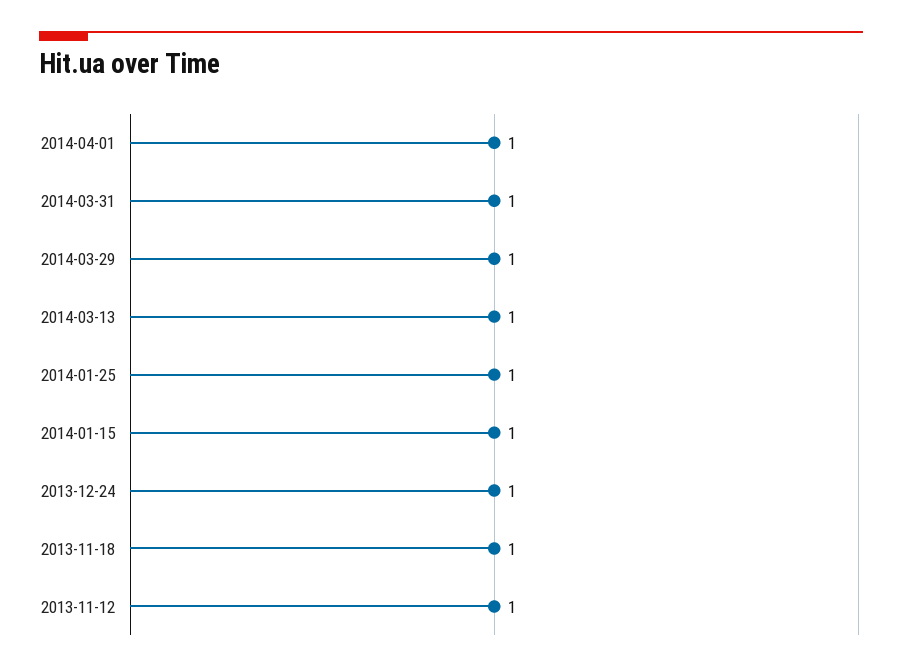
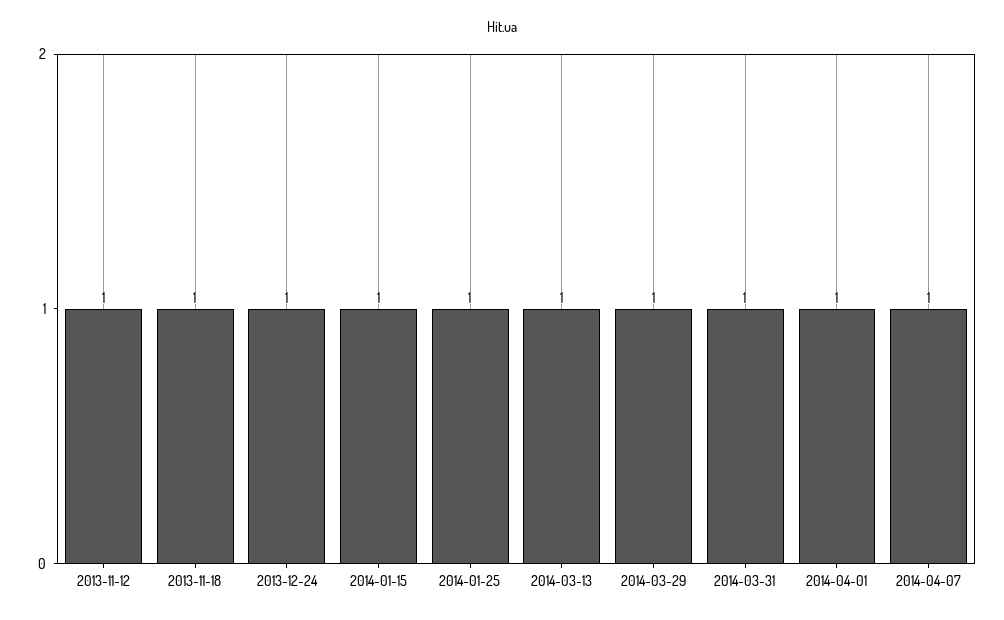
2014-04-07: none -> 1

